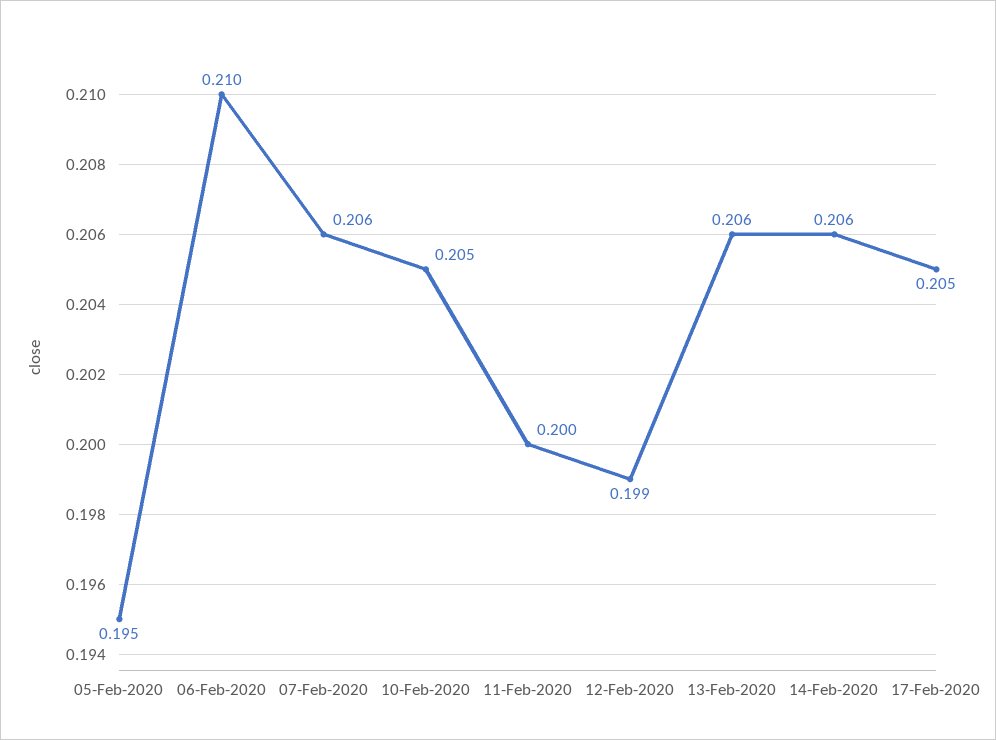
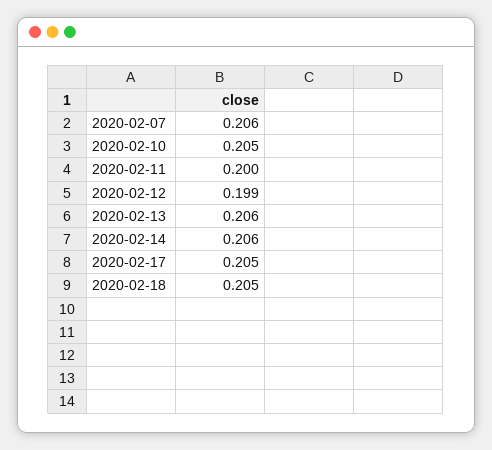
05-Feb-2020: 0.195 -> none
06-Feb-2020: 0.21 -> none
2020-02-18: none -> 0.205

